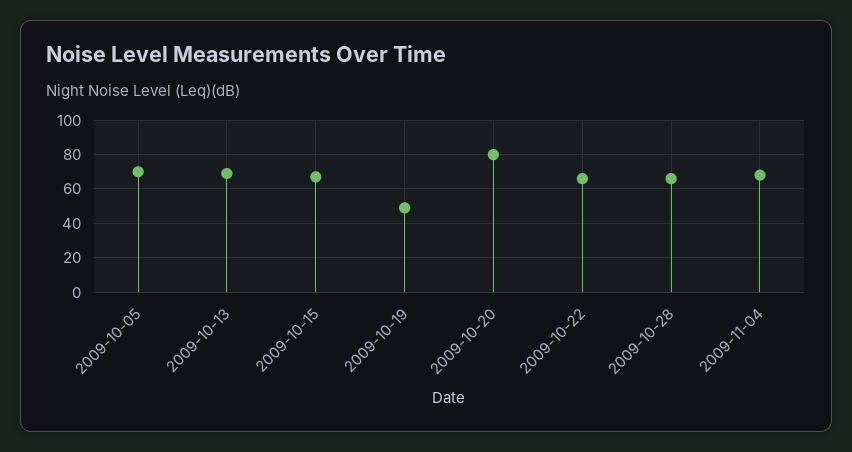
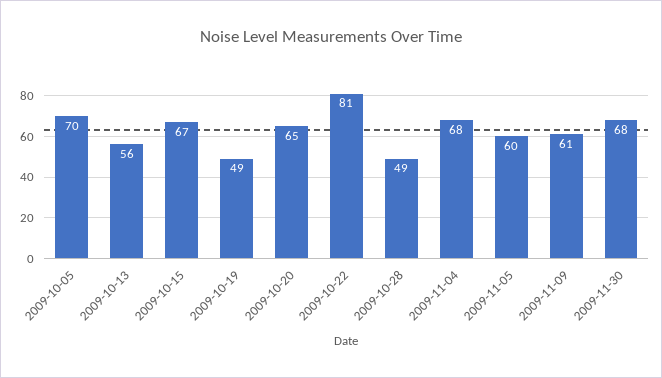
2009-10-13: 70 -> 56
2009-10-20: 80 -> 65
2009-10-22: 65 -> 81
2009-10-28: 65 -> 49
2009-11-05: none -> 60
2009-11-09: none -> 61
2009-11-30: none -> 68

